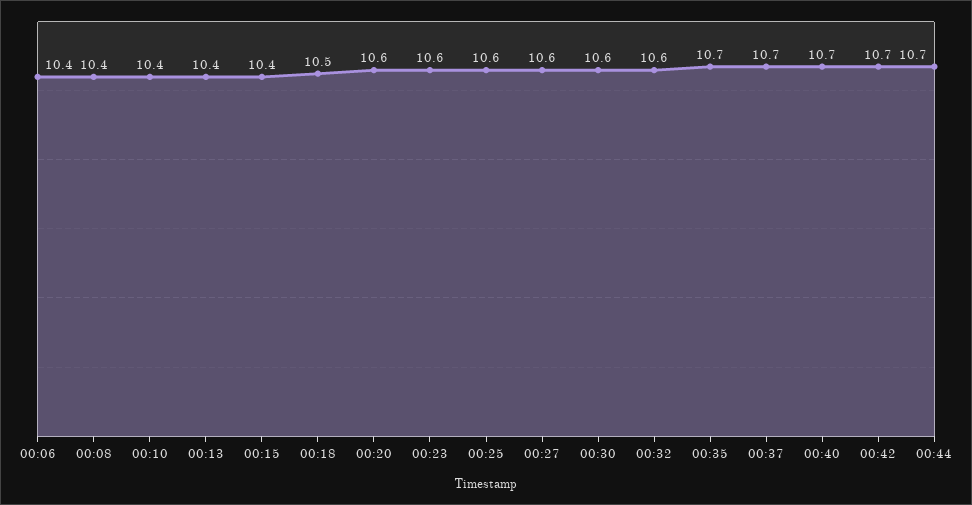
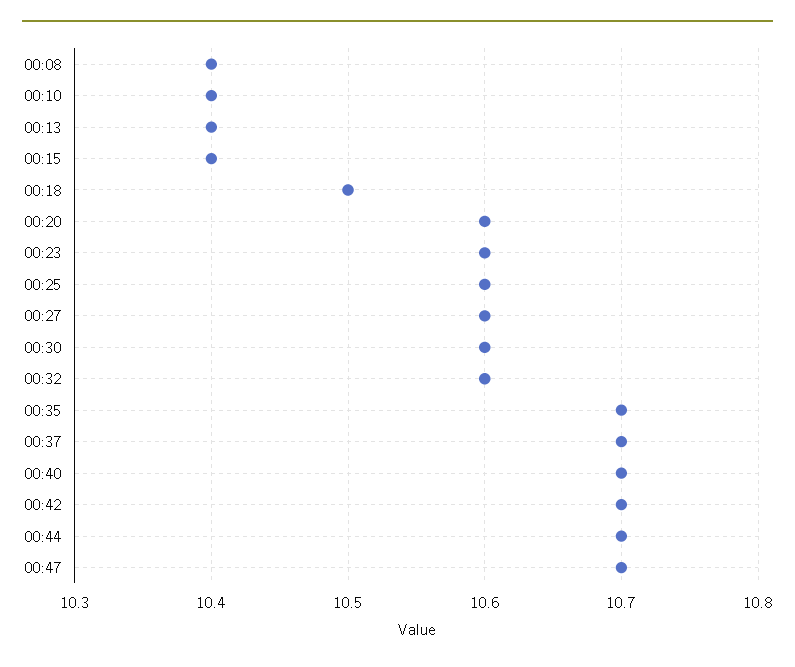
00:06: 10.4 -> none
00:47: none -> 10.7

